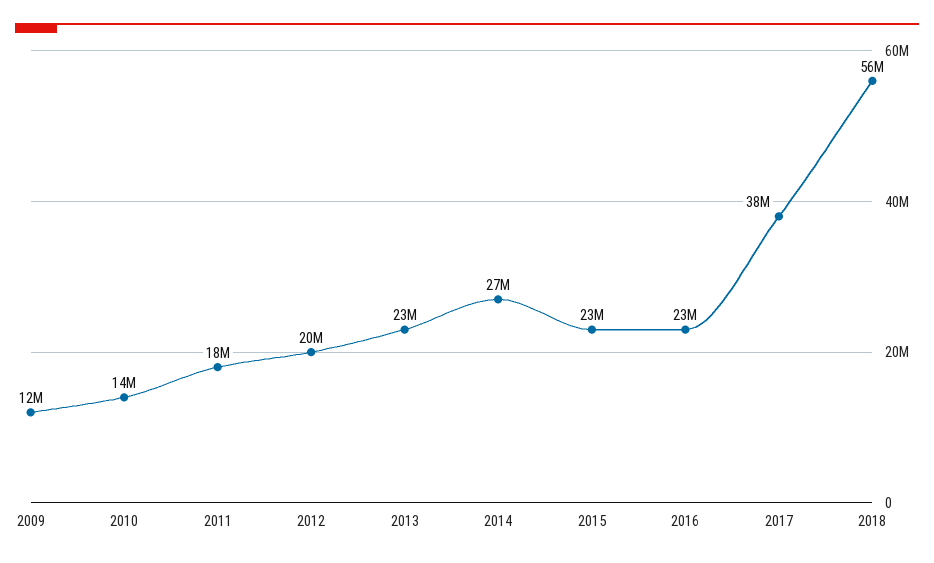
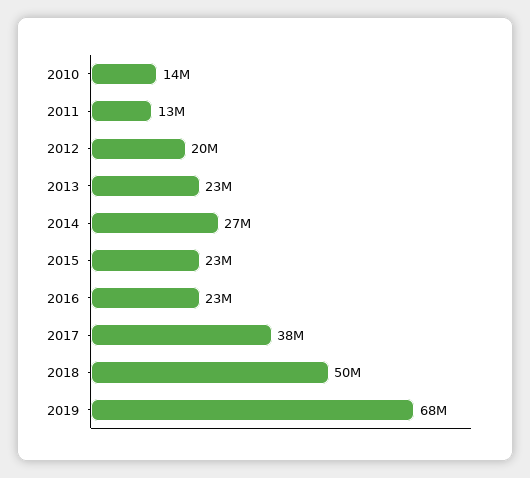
2009: 12000000 -> none
2011: 18000000 -> 13000000
2018: 56000000 -> 50000000
2019: none -> 68000000

